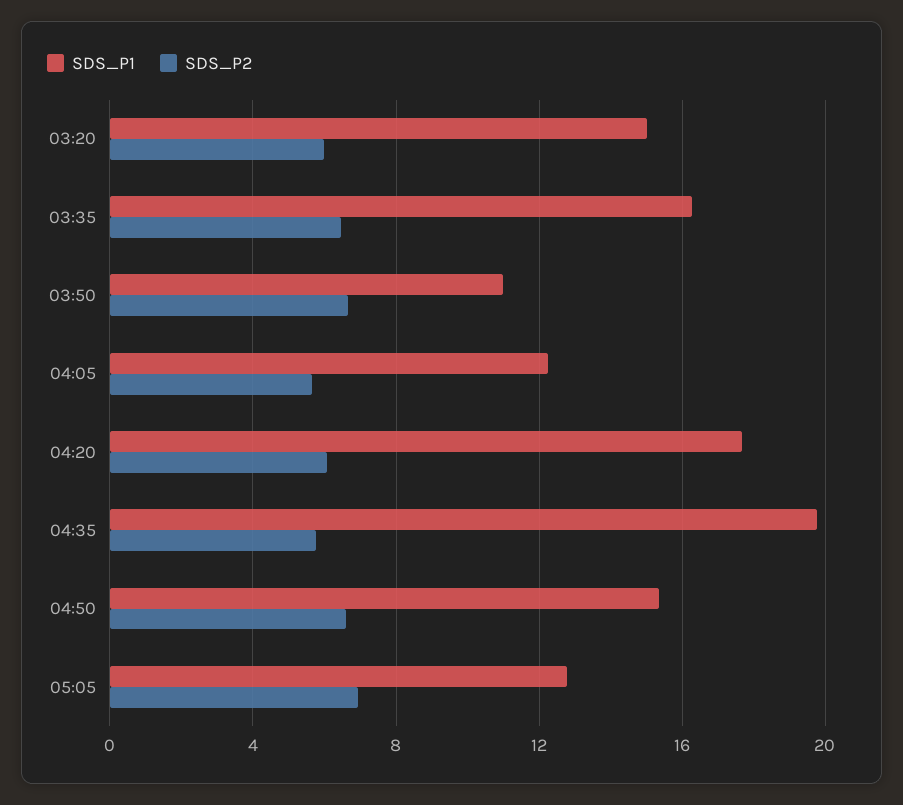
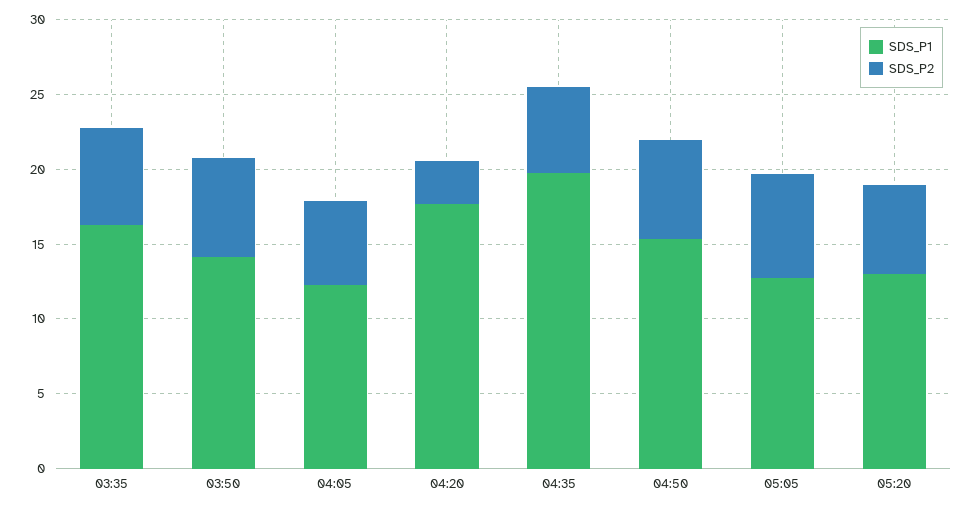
SDS_P1, 03:20: 15 -> none
SDS_P2, 03:20: 6 -> none
SDS_P1, 03:50: 11 -> 14
SDS_P2, 04:20: 6 -> 3
SDS_P1, 05:20: none -> 13
SDS_P2, 05:20: none -> 6

